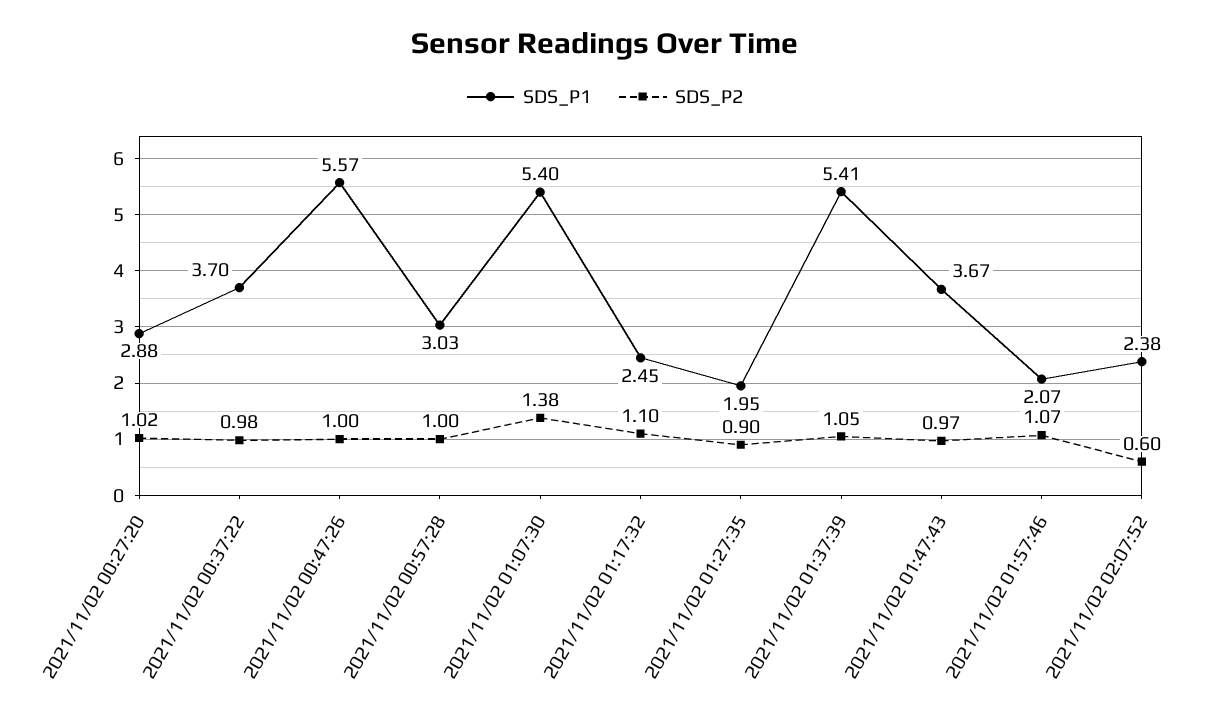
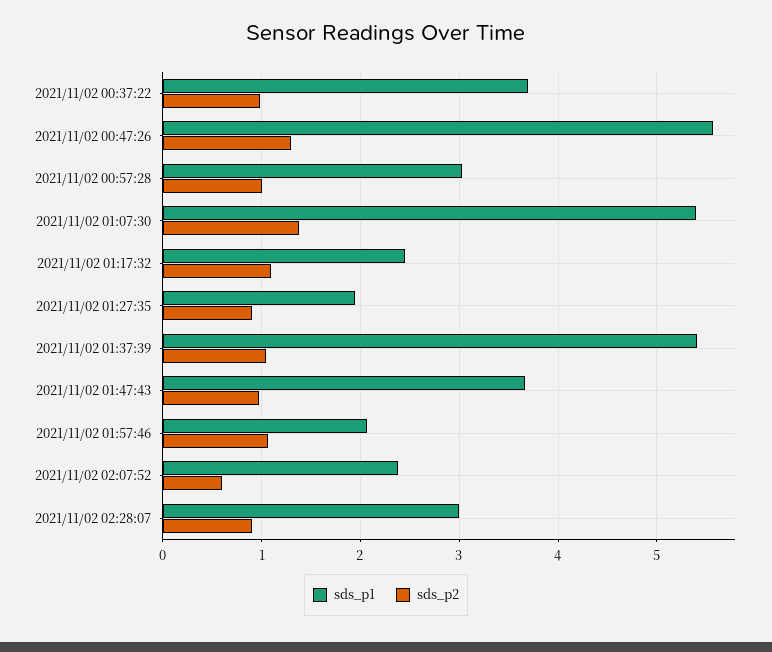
SDS_P1, 2021/11/02 00:27:20: 2.88 -> none
SDS_P2, 2021/11/02 00:27:20: 1.02 -> none
SDS_P2, 2021/11/02 00:47:26: 1 -> 1.3
SDS_P1, 2021/11/02 02:28:07: none -> 3
SDS_P2, 2021/11/02 02:28:07: none -> 0.9

